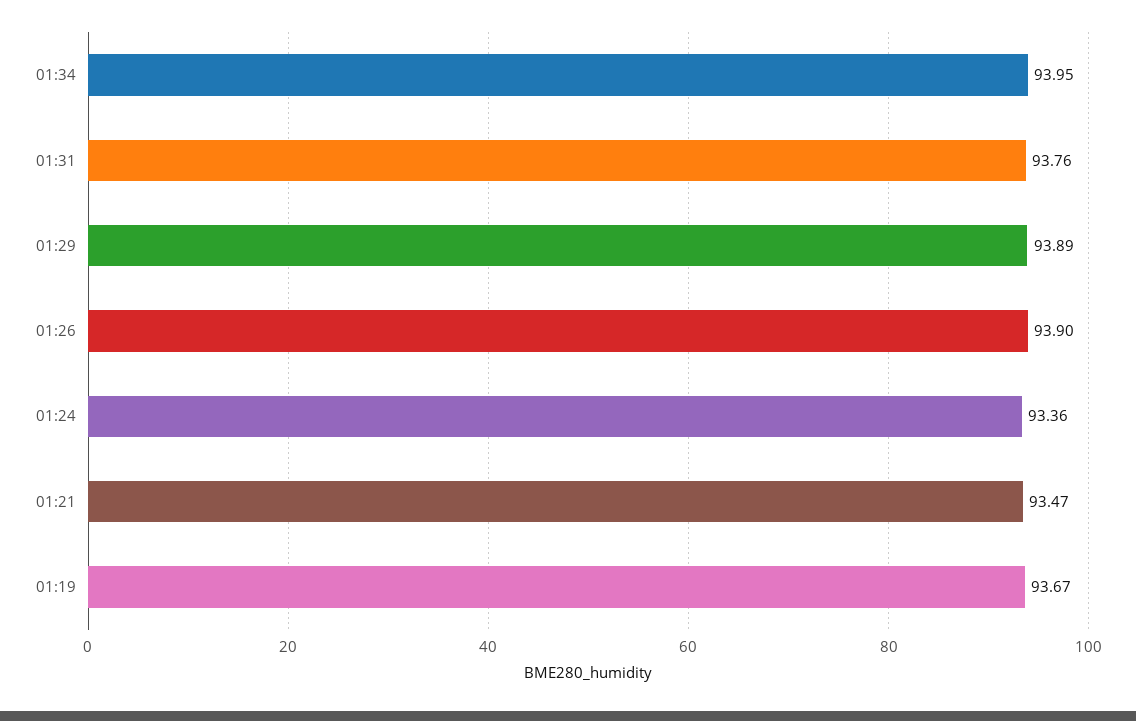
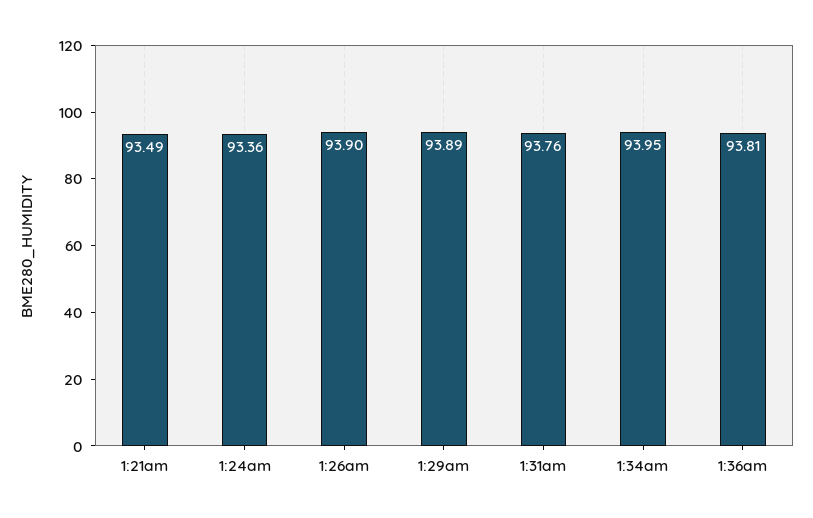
01:21: 93.47 -> 93.49
01:19: 93.67 -> none
1:36am: none -> 93.81

